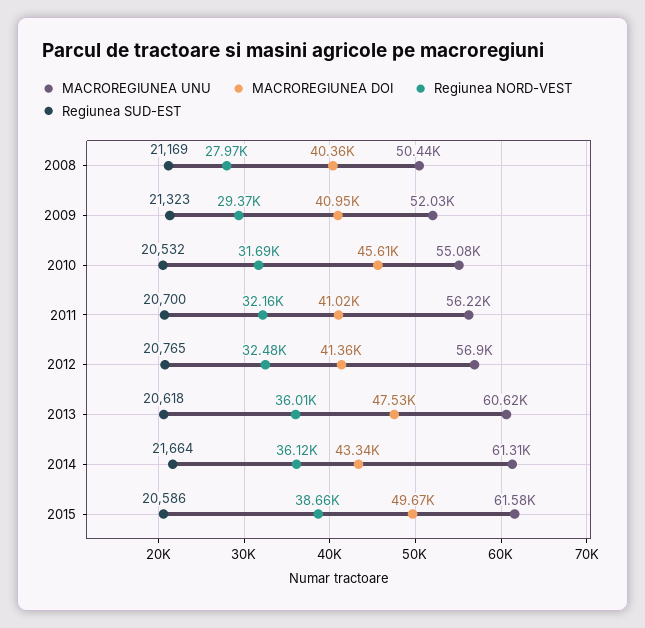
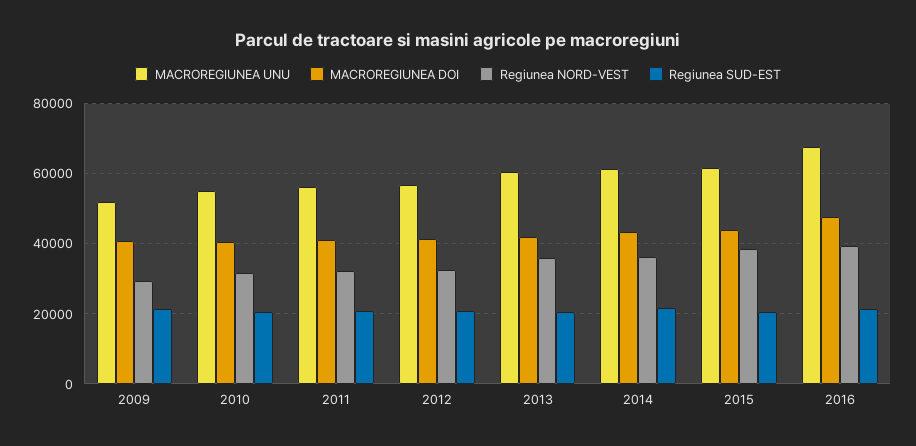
MACROREGIUNEA UNU, 2008: 50440 -> none
MACROREGIUNEA DOI, 2008: 40360 -> none
Regiunea NORD-VEST, 2008: 27970 -> none
Regiunea SUD-EST, 2008: 21169 -> none
MACROREGIUNEA DOI, 2010: 45610 -> 40000
MACROREGIUNEA DOI, 2013: 47530 -> 42000
MACROREGIUNEA DOI, 2015: 49670 -> 44000
MACROREGIUNEA UNU, 2016: none -> 68000
MACROREGIUNEA DOI, 2016: none -> 48000
Regiunea NORD-VEST, 2016: none -> 40000
Regiunea SUD-EST, 2016: none -> 22000

